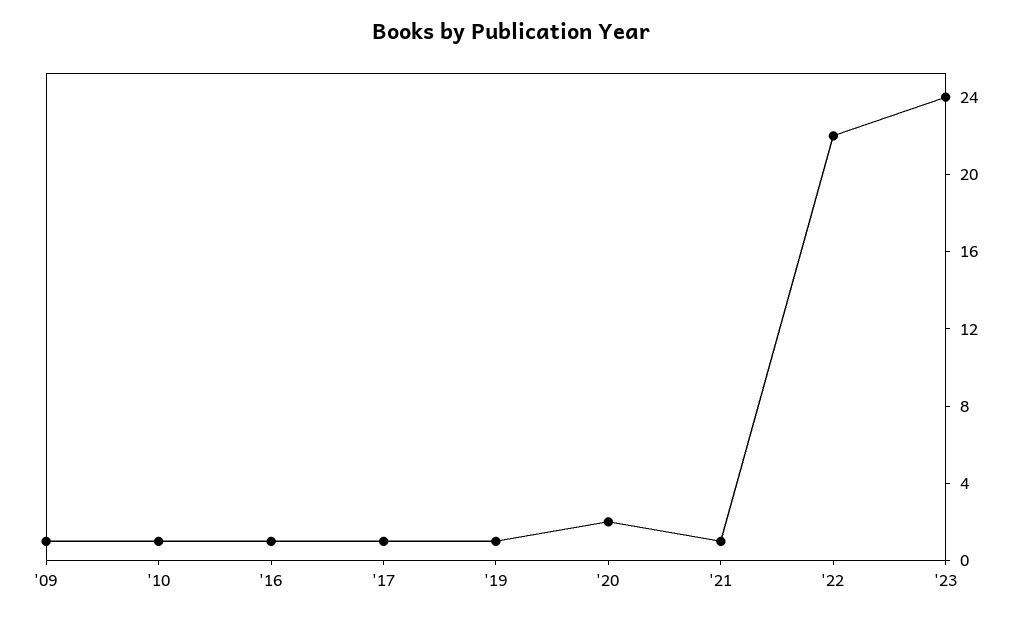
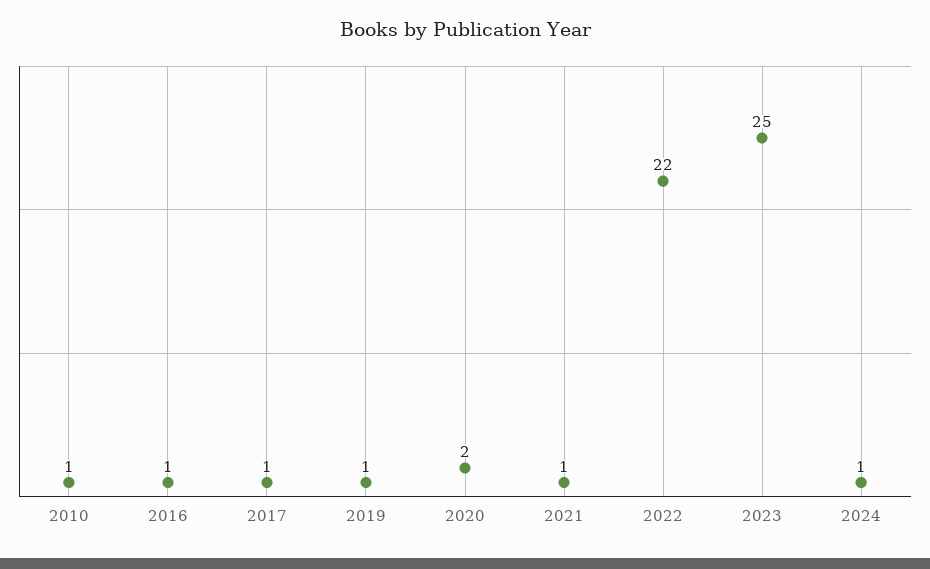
'09: 1 -> none
'23: 24 -> 25
2024: none -> 1

